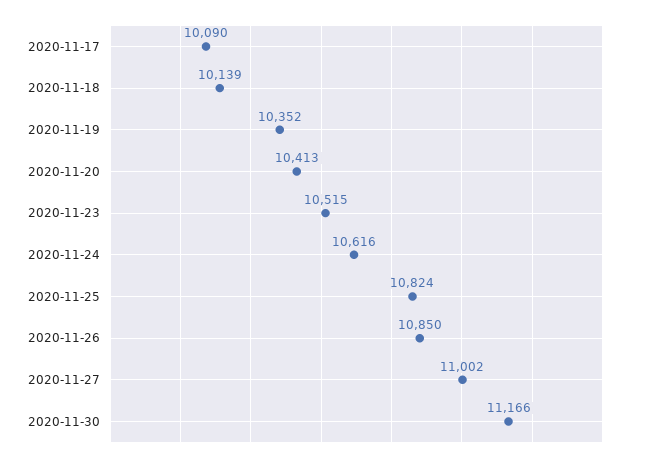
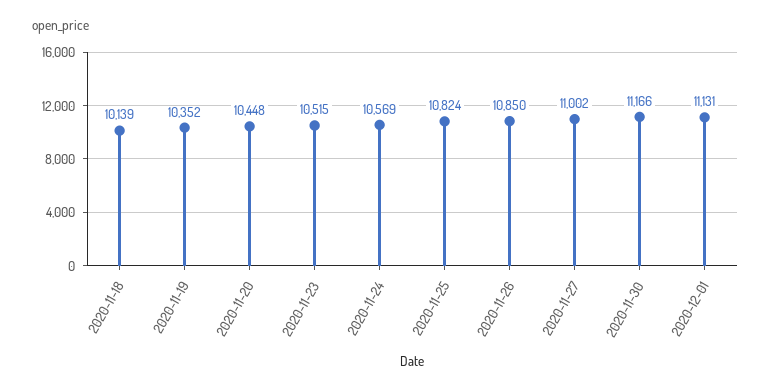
2020-11-17: 10090 -> none
2020-11-20: 10413 -> 10448
2020-11-24: 10616 -> 10569
2020-12-01: none -> 11131

